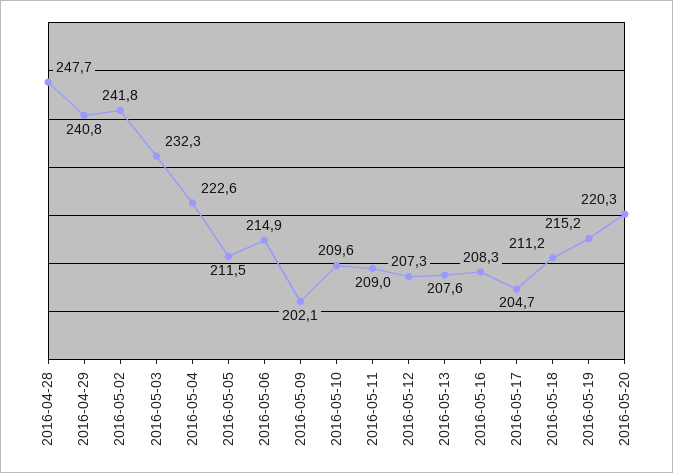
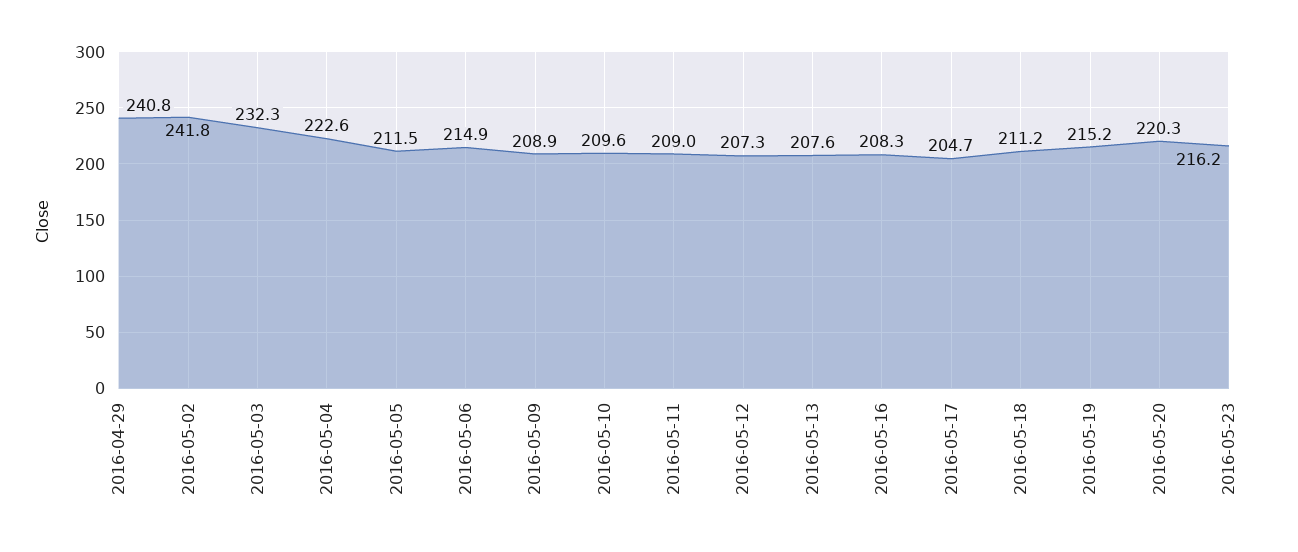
2016-04-28: 247.7 -> none
2016-05-09: 202.1 -> 208.9
2016-05-23: none -> 216.2

